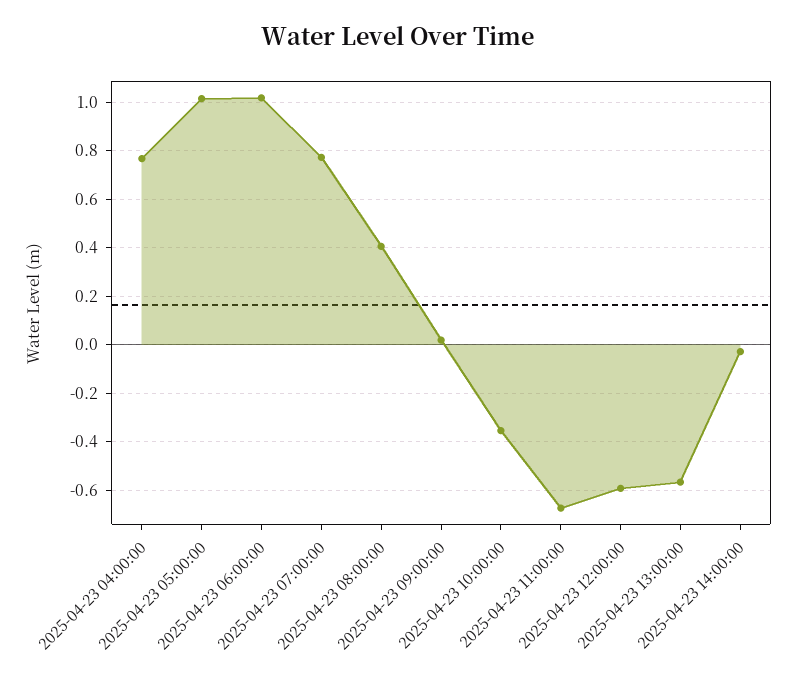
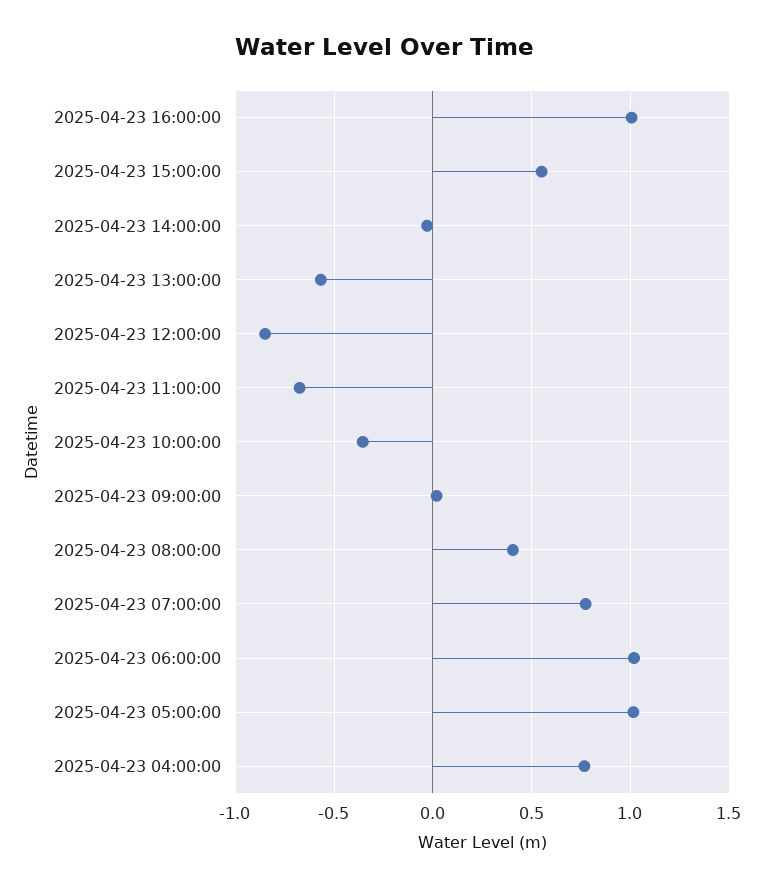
2025-04-23 12:00:00: -0.6 -> -0.85
2025-04-23 16:00:00: none -> 1
2025-04-23 15:00:00: none -> 0.55

